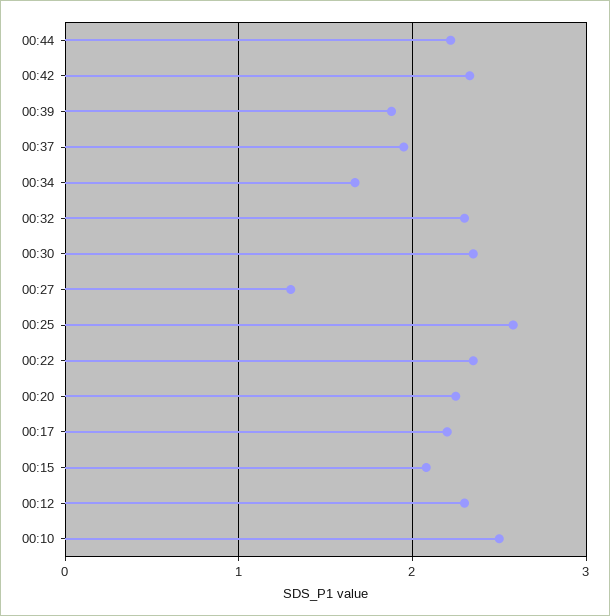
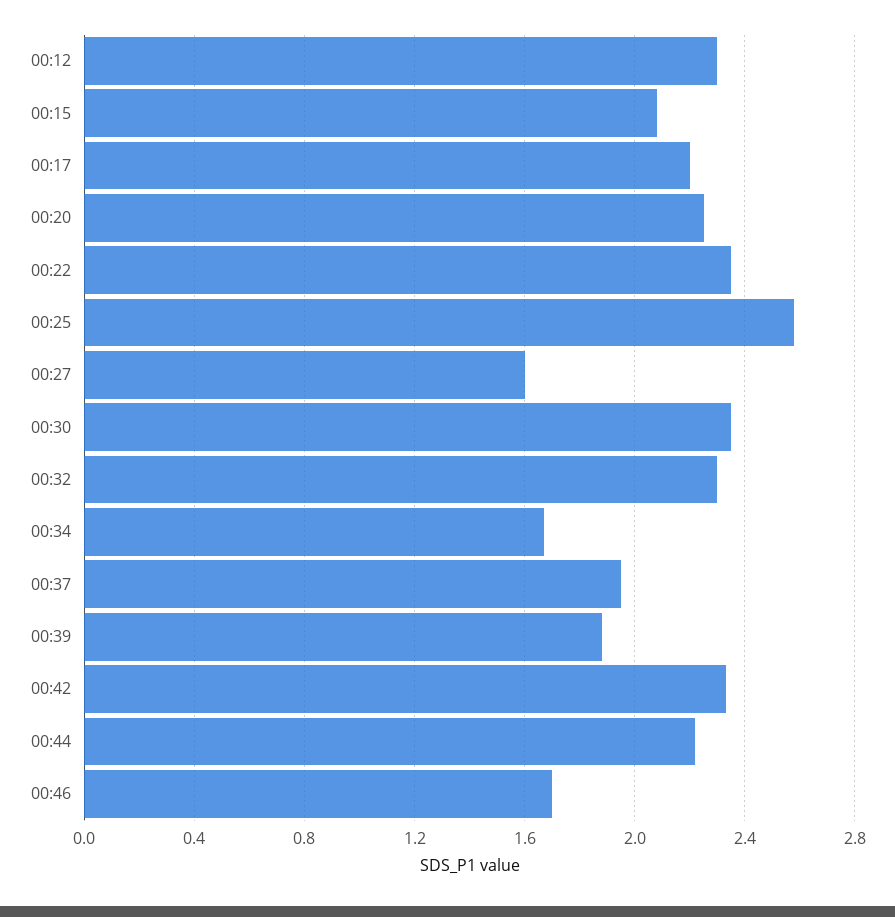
00:27: 1.3 -> 1.6
00:10: 2.5 -> none
00:46: none -> 1.7

